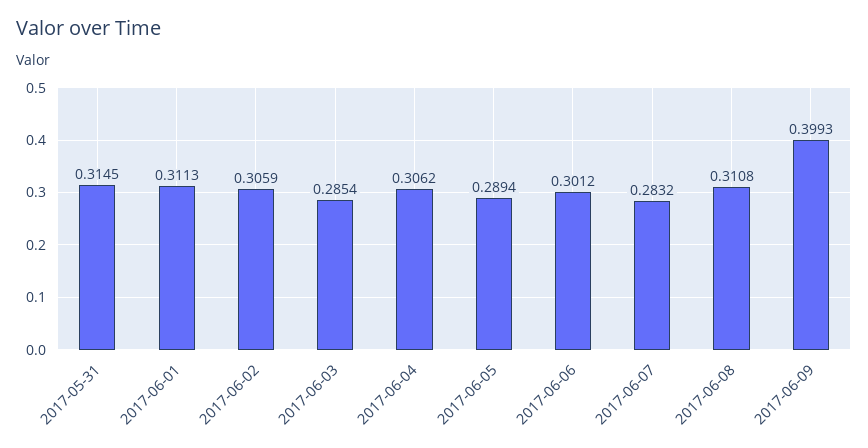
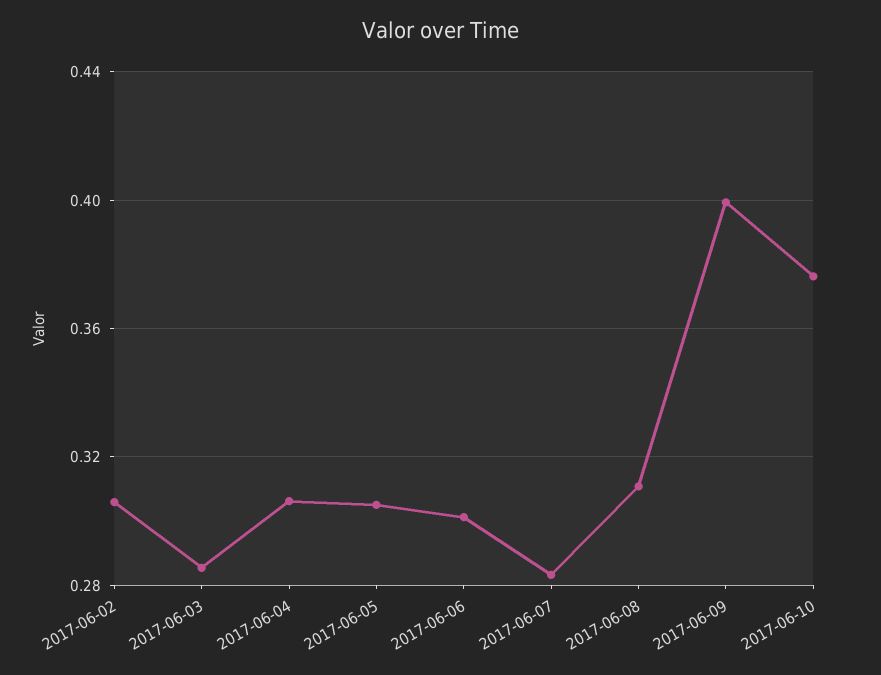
2017-05-31: 0.3145 -> none
2017-06-01: 0.3113 -> none
2017-06-05: 0.2894 -> 0.305
2017-06-10: none -> 0.375

